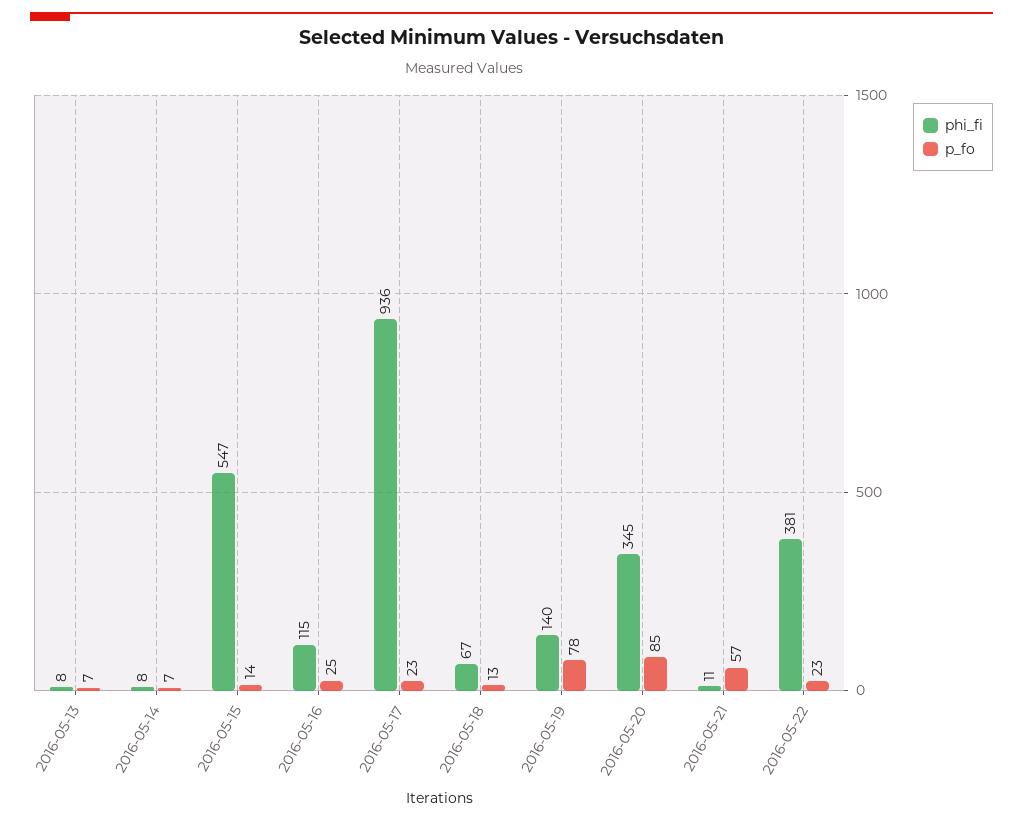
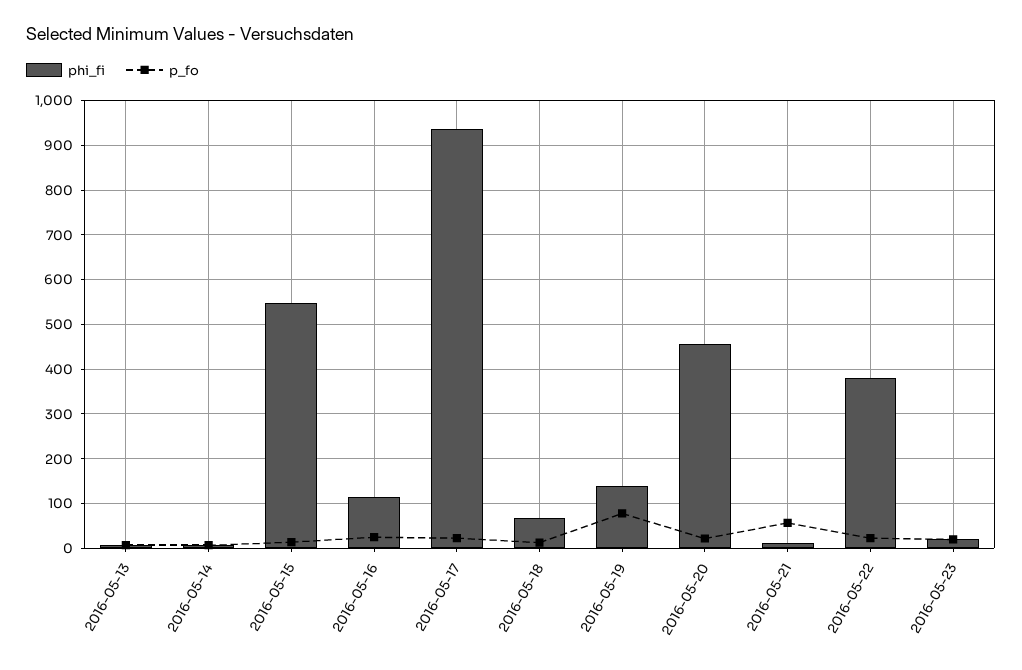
phi_fi, 2016-05-20: 345 -> 460
p_fo, 2016-05-20: 85 -> 20
phi_fi, 2016-05-23: none -> 20
p_fo, 2016-05-23: none -> 20

